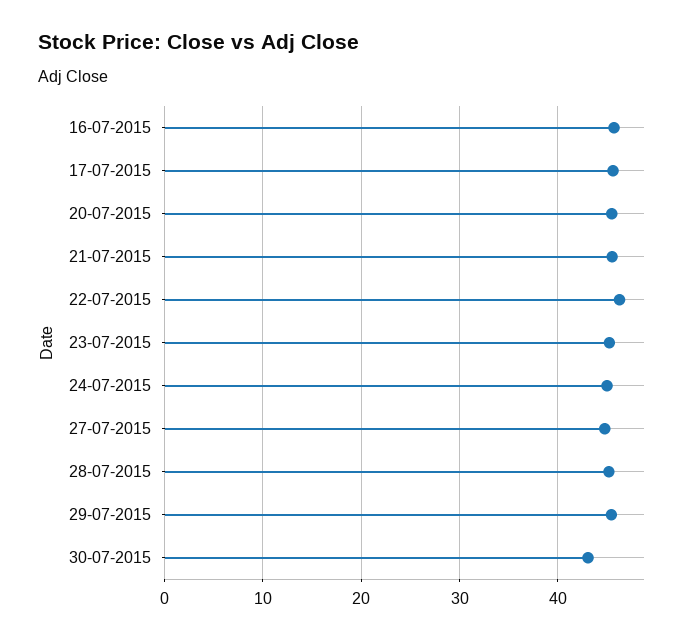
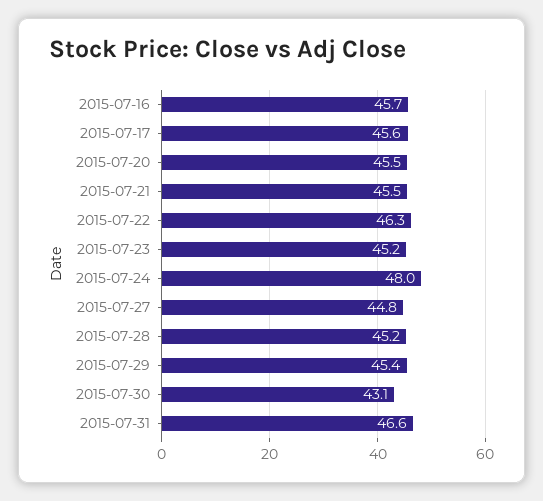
24-07-2015: 45 -> 48
2015-07-31: none -> 46.6

